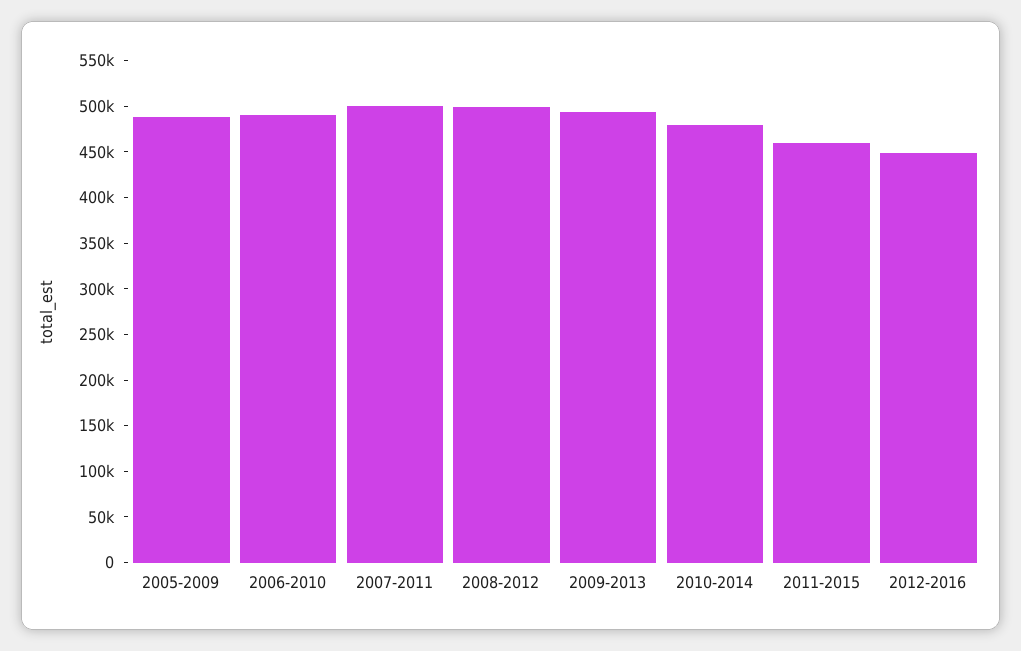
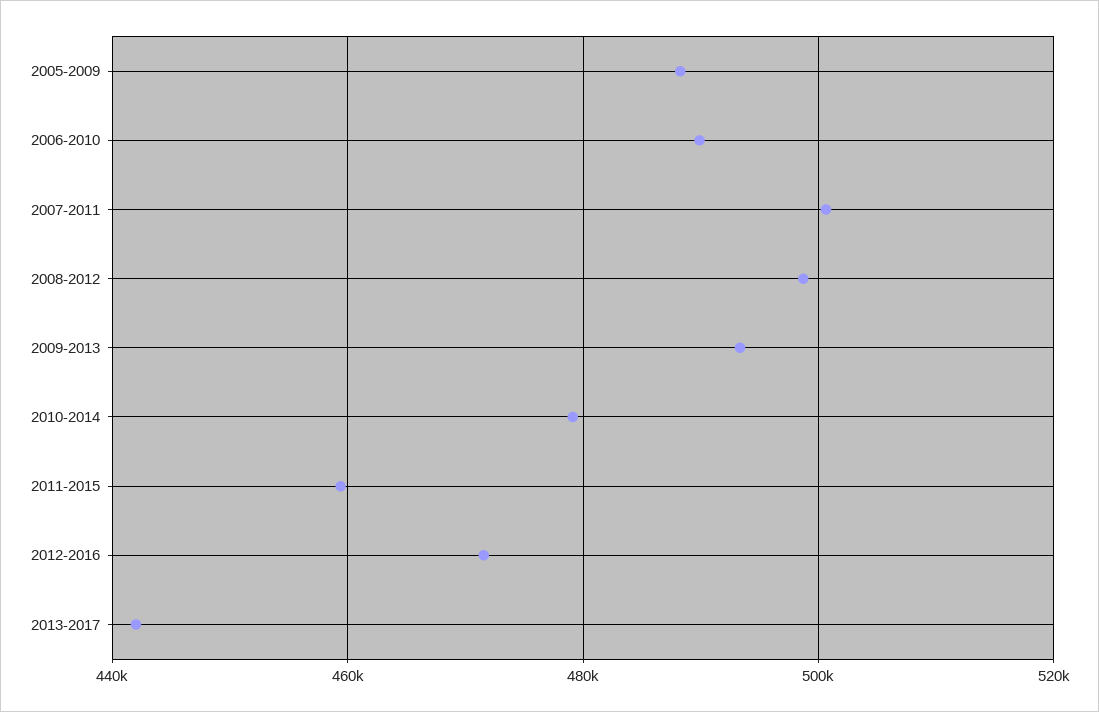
2012-2016: 450000 -> 472000
2013-2017: none -> 442000

